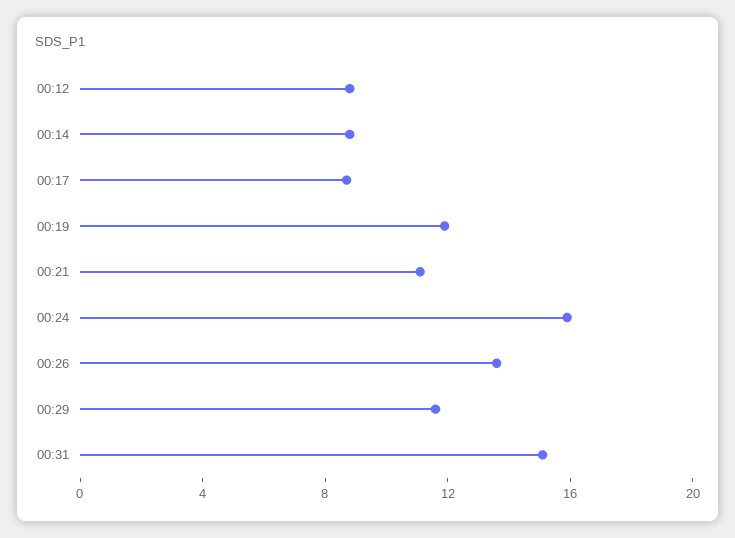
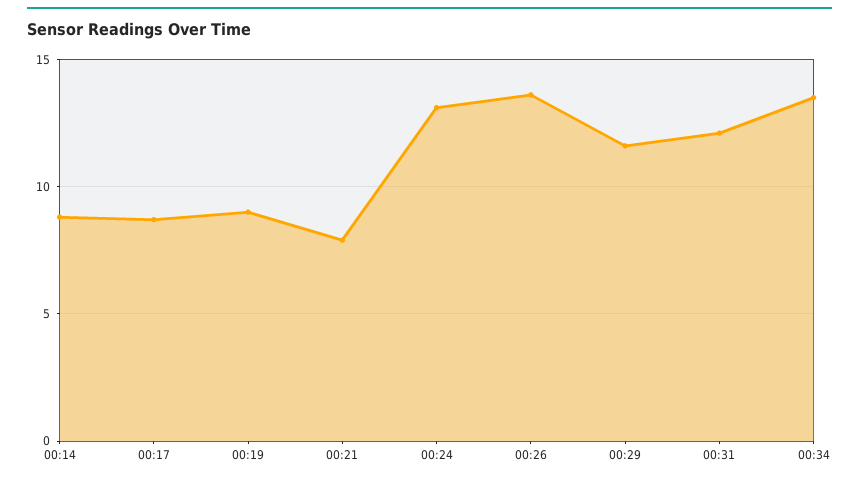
00:12: 9 -> none
00:19: 12 -> 9
00:21: 11 -> 8
00:24: 16 -> 13
00:31: 15 -> 12
00:34: none -> 13.5

